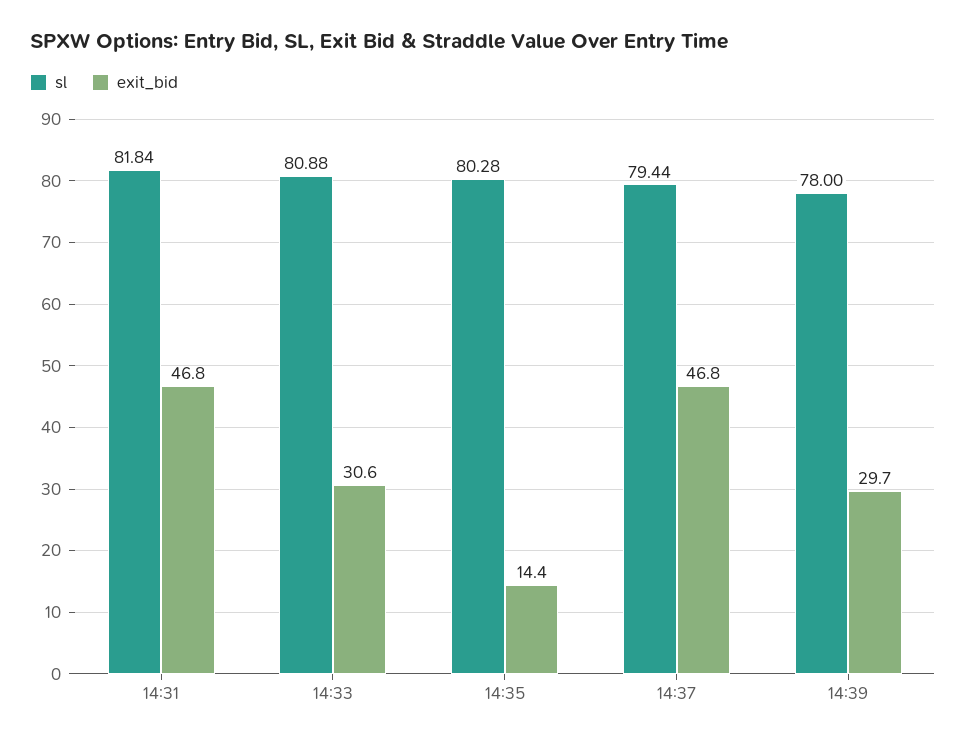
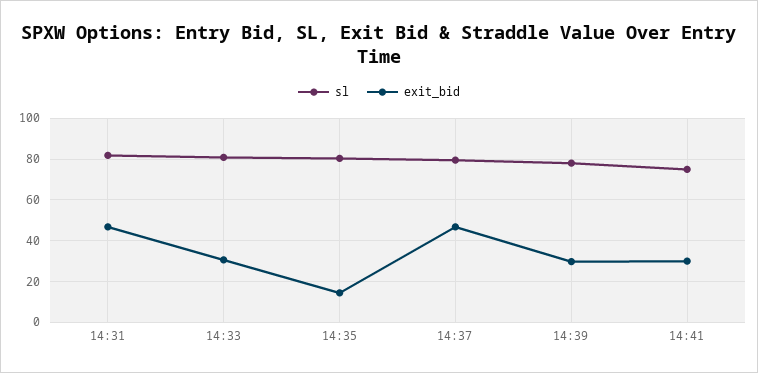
sl, 14:41: none -> 75
exit_bid, 14:41: none -> 30

